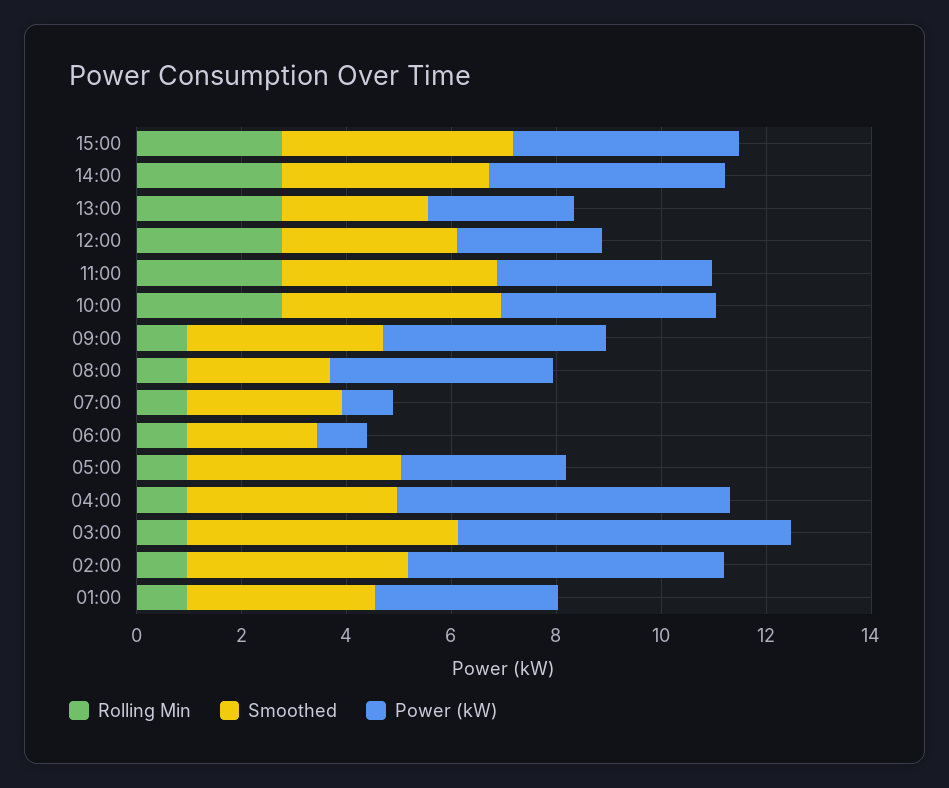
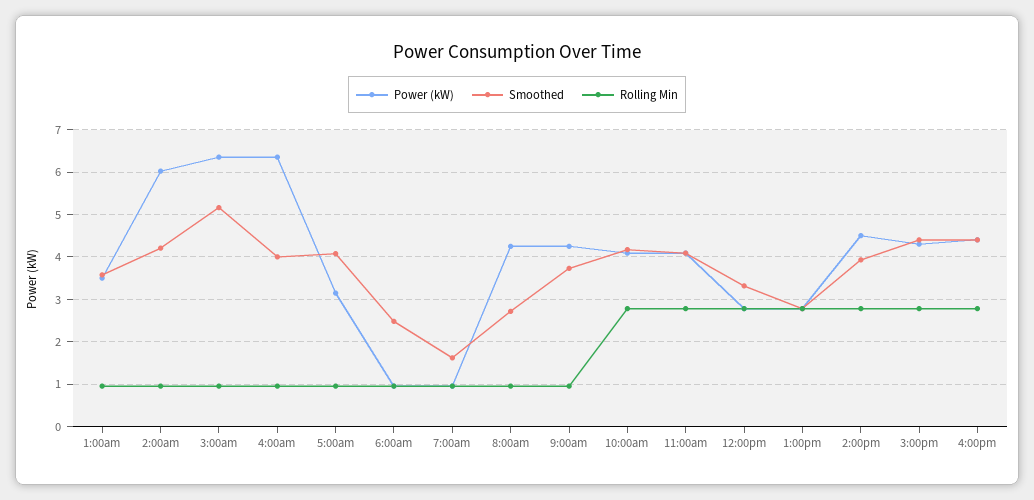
Smoothed, 07:00: 3 -> 1.6
Power (kW), 4:00pm: none -> 4.4
Smoothed, 4:00pm: none -> 4.4
Rolling Min, 4:00pm: none -> 2.8

